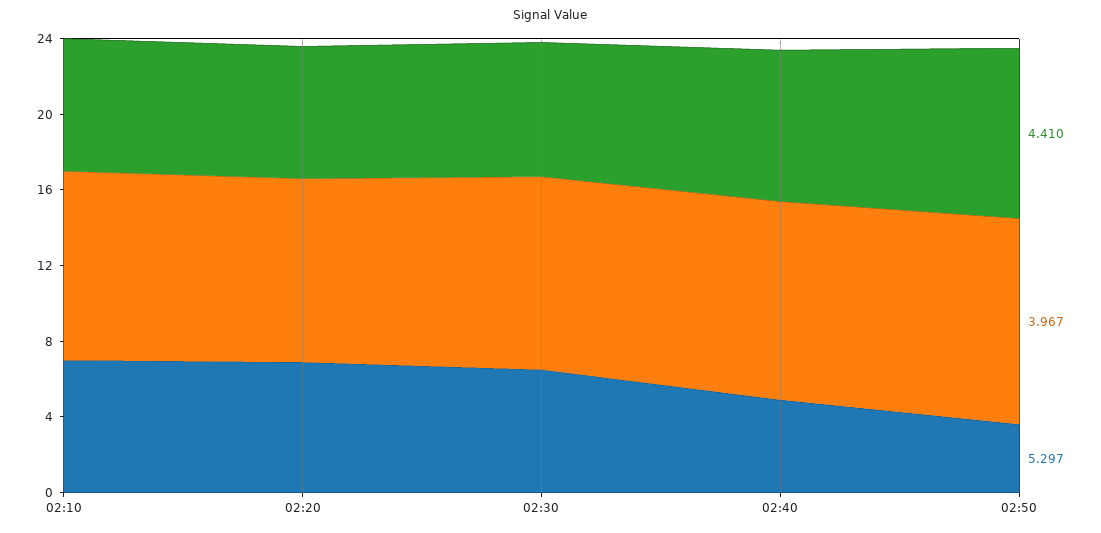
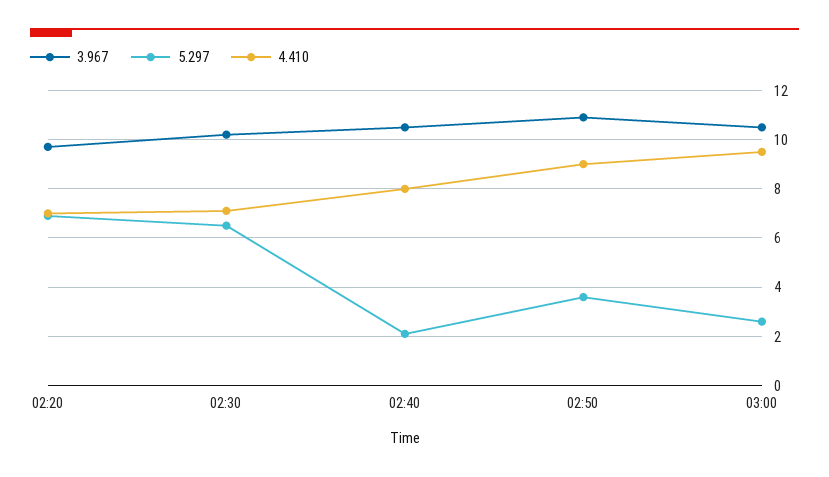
4.410, 02:10: 7 -> none
3.967, 02:10: 10 -> none
5.297, 02:10: 7 -> none
5.297, 02:40: 5 -> 2
3.967, 03:00: none -> 10.5
5.297, 03:00: none -> 2.5
4.410, 03:00: none -> 9.5

